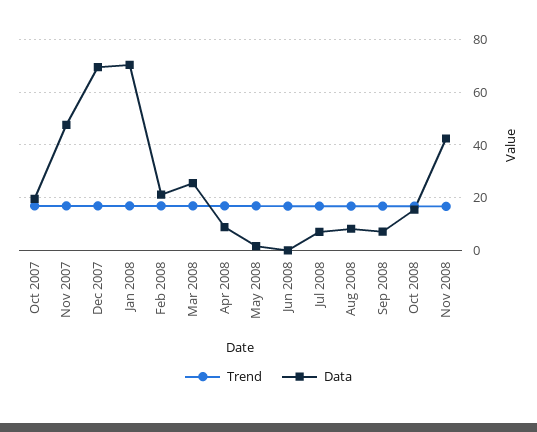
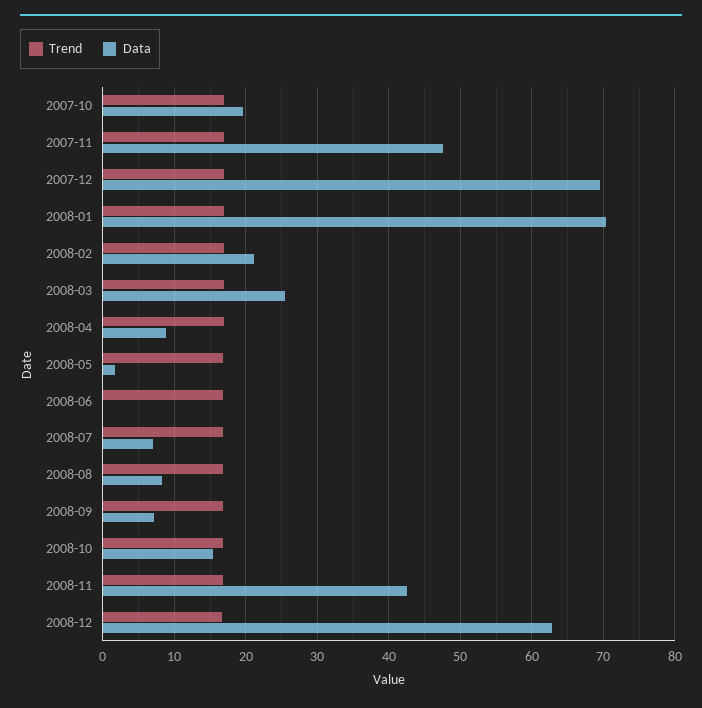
Trend, 2008-12: none -> 17
Data, 2008-12: none -> 63

